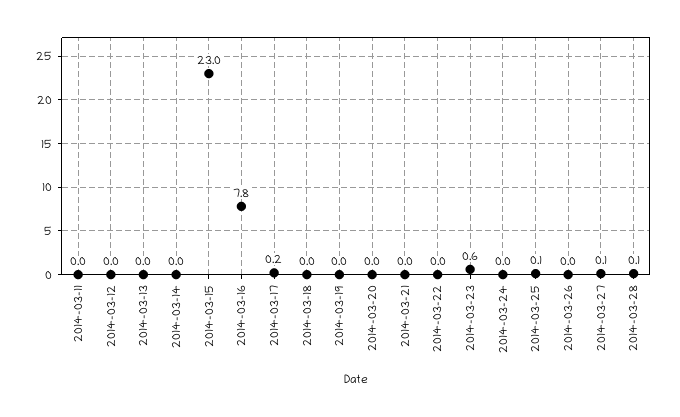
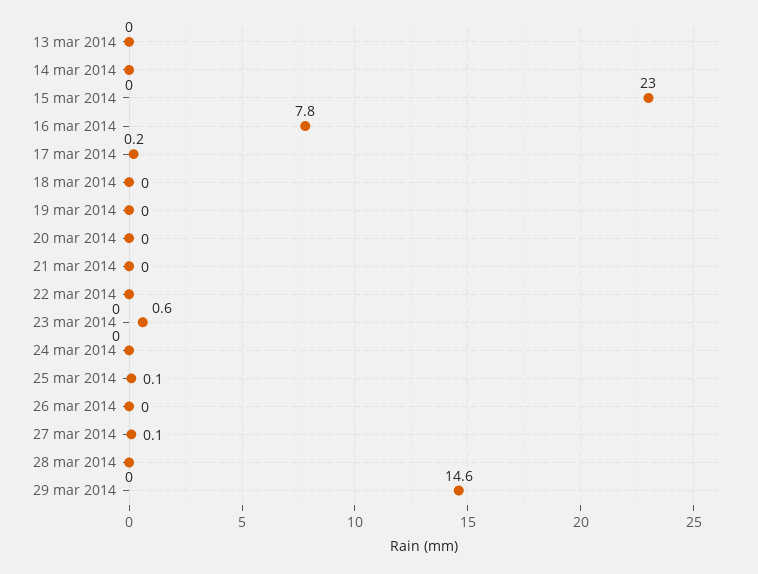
2014-03-11: 0 -> none
2014-03-12: 0 -> none
2014-03-28: 0.1 -> 0
29 mar 2014: none -> 14.6

